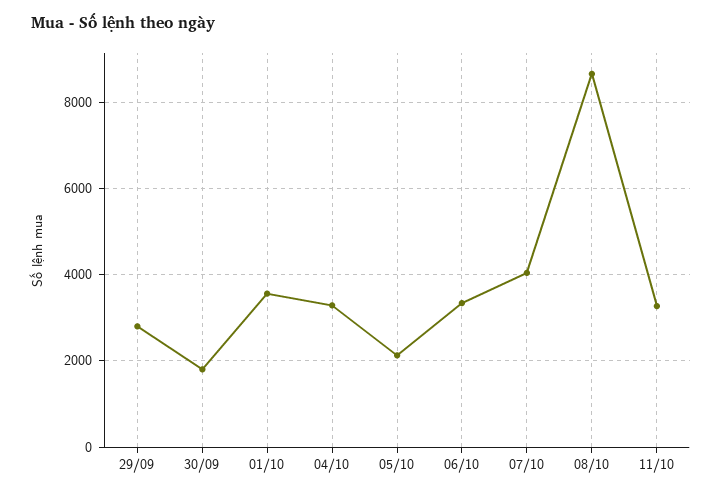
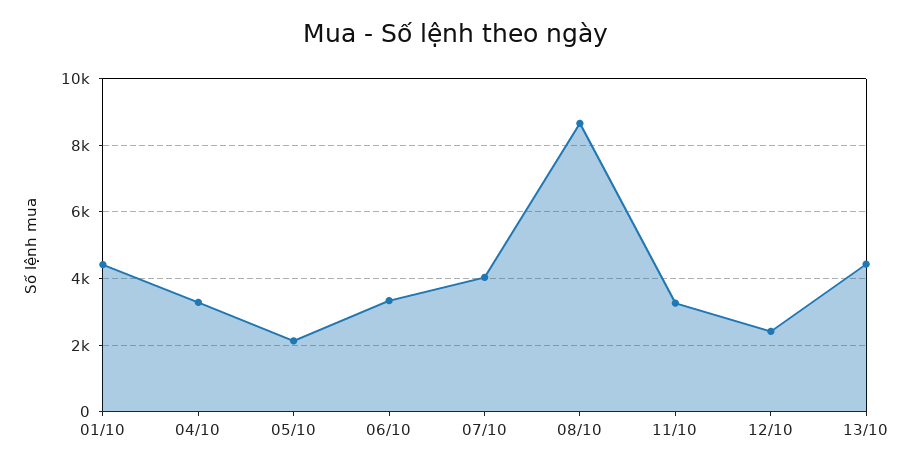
29/09: 2800 -> none
30/09: 1800 -> none
01/10: 3600 -> 4400
12/10: none -> 2400
13/10: none -> 4400

